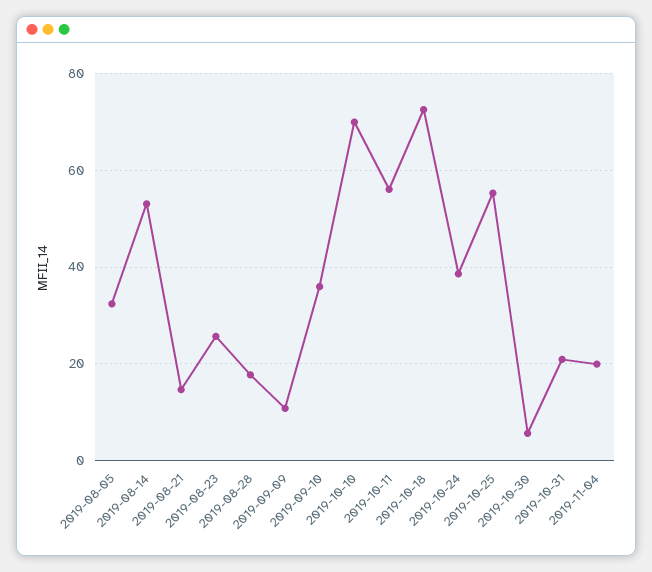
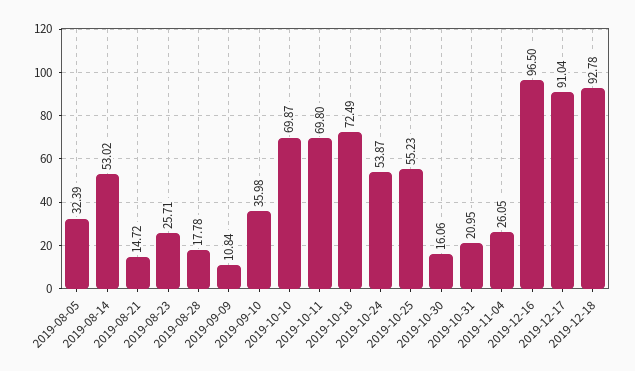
2019-10-11: 56 -> 69.8
2019-10-24: 38 -> 53.87
2019-10-30: 6 -> 16.06
2019-11-04: 20 -> 26.05
2019-12-16: none -> 96.5
2019-12-17: none -> 91.04
2019-12-18: none -> 92.78

